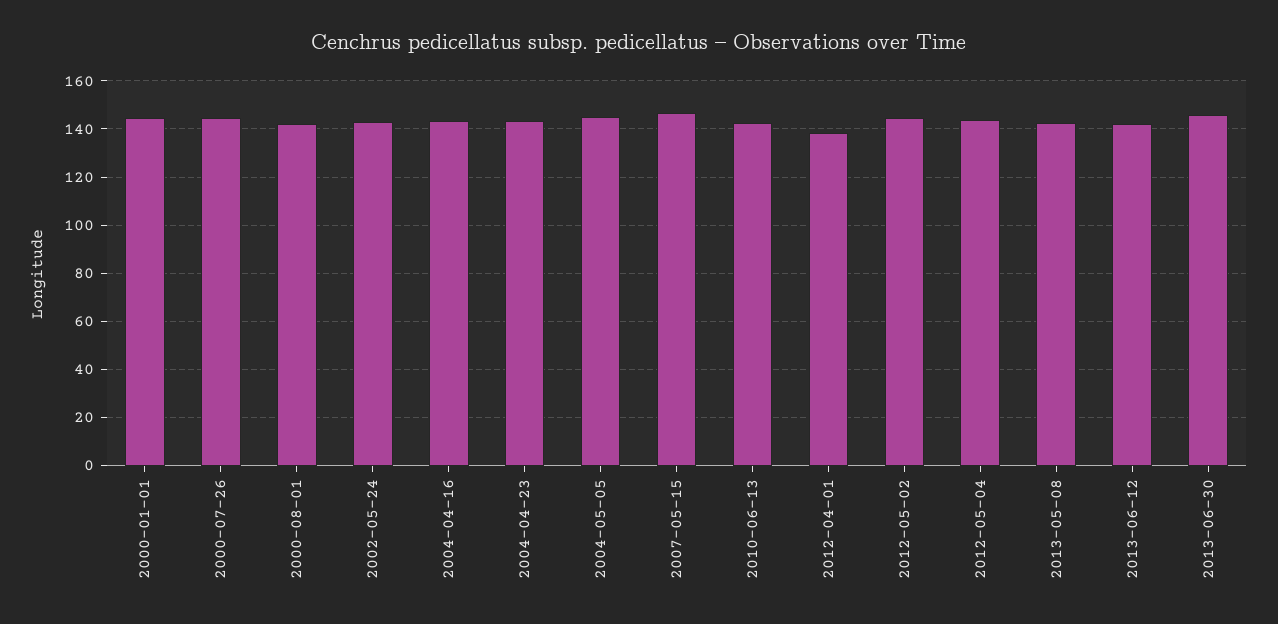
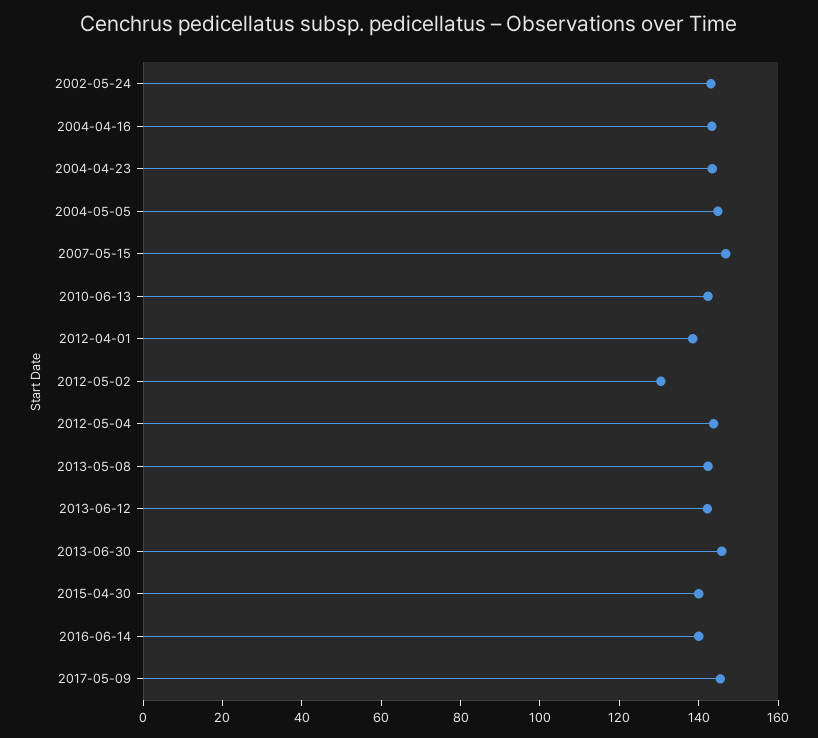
2000-01-01: 145 -> none
2000-07-26: 145 -> none
2000-08-01: 142.5 -> none
2012-05-02: 145 -> 130
2015-04-30: none -> 140
2016-06-14: none -> 140
2017-05-09: none -> 145

